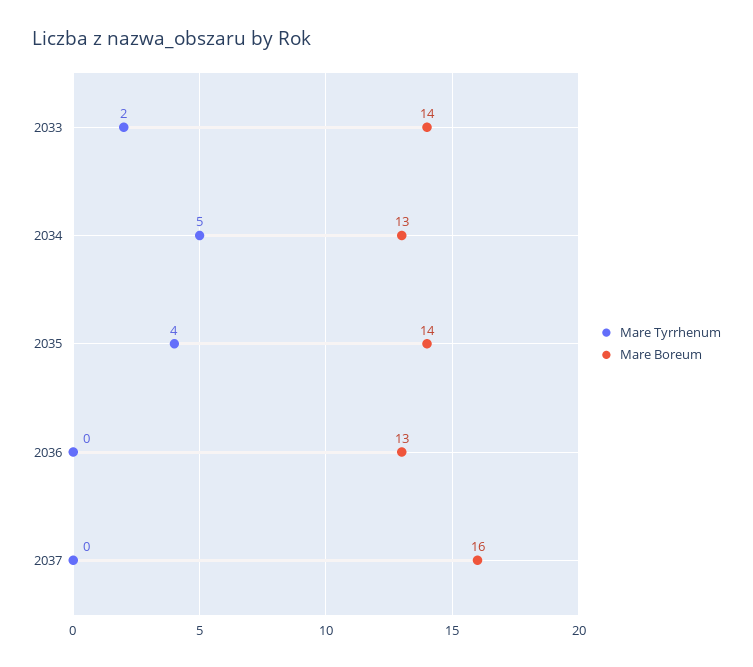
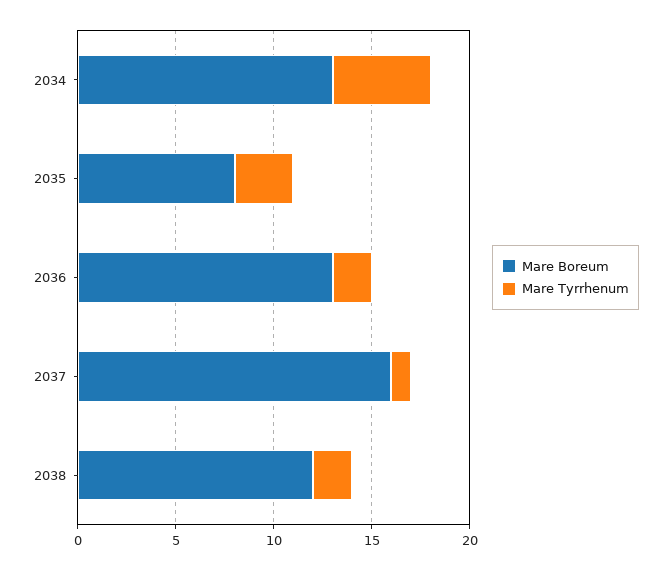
Mare Tyrrhenum, 2033: 2 -> none
Mare Boreum, 2033: 14 -> none
Mare Tyrrhenum, 2035: 4 -> 3
Mare Boreum, 2035: 14 -> 8
Mare Tyrrhenum, 2036: 0 -> 2
Mare Tyrrhenum, 2037: 0 -> 1
Mare Boreum, 2038: none -> 12
Mare Tyrrhenum, 2038: none -> 2

